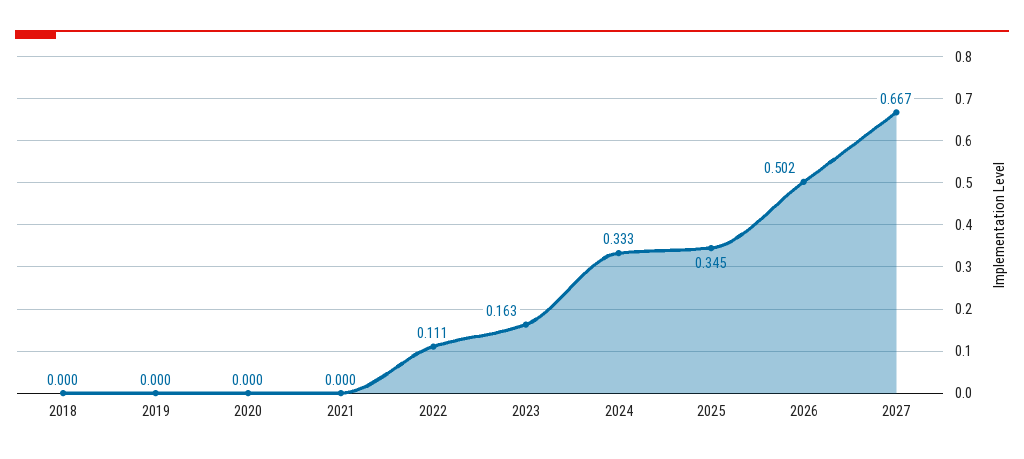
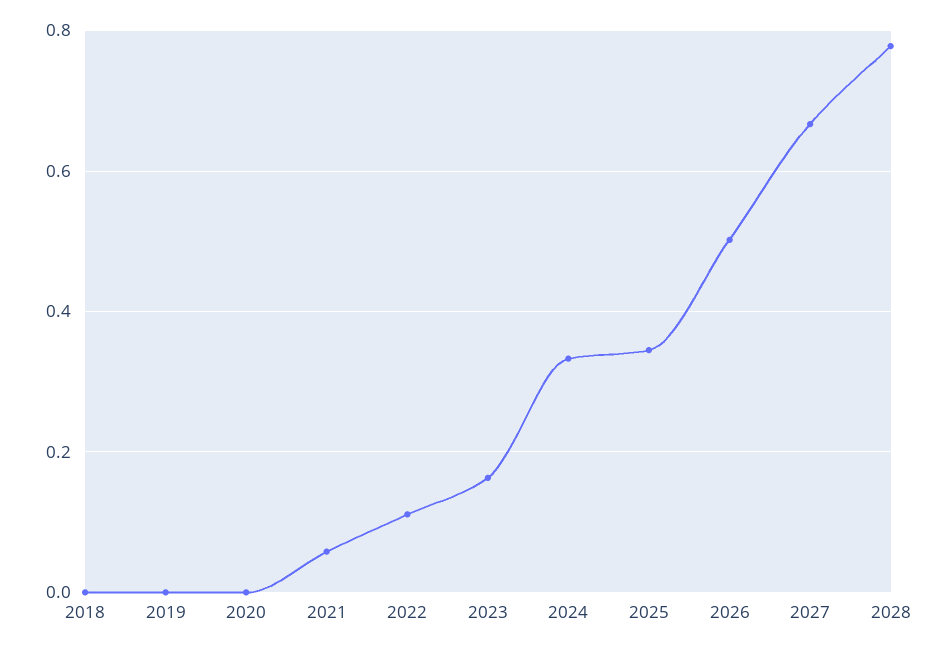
2021: 0 -> 0.06
2028: none -> 0.78

